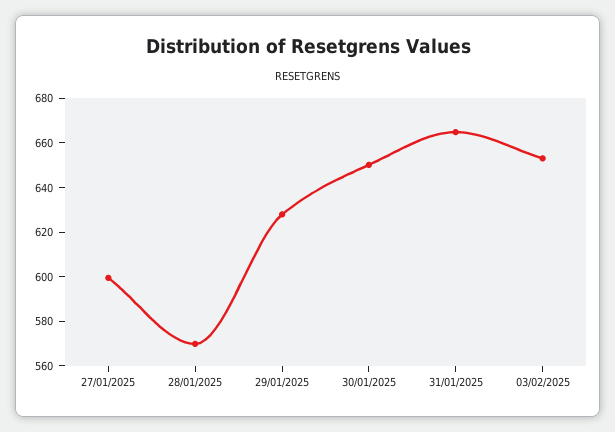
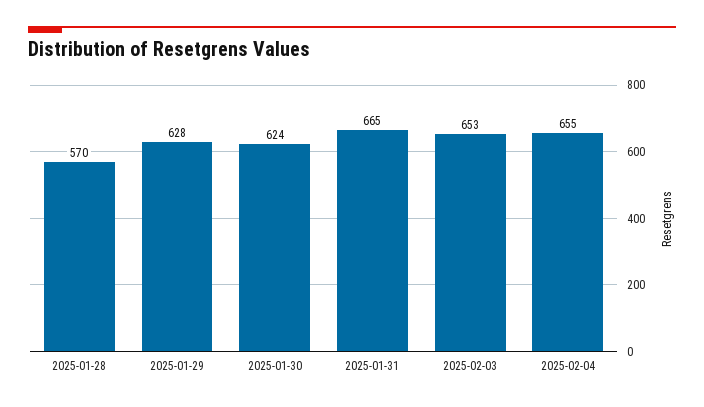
27/01/2025: 600 -> none
30/01/2025: 650 -> 624
2025-02-04: none -> 655

